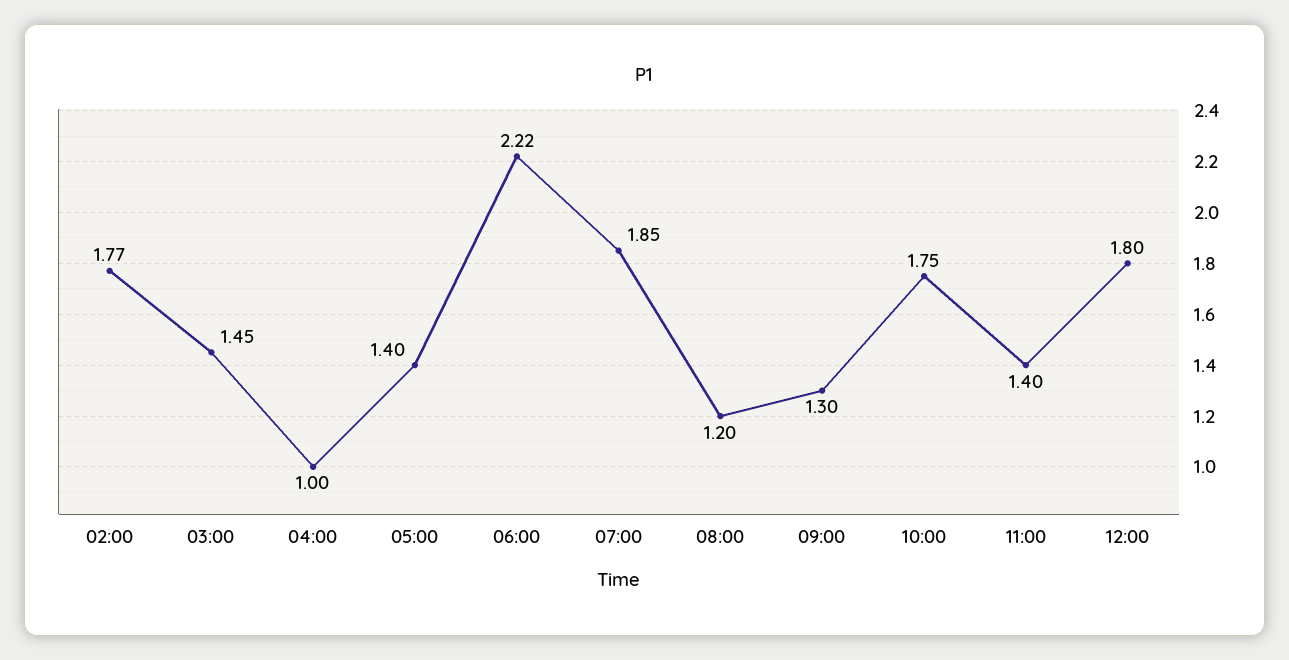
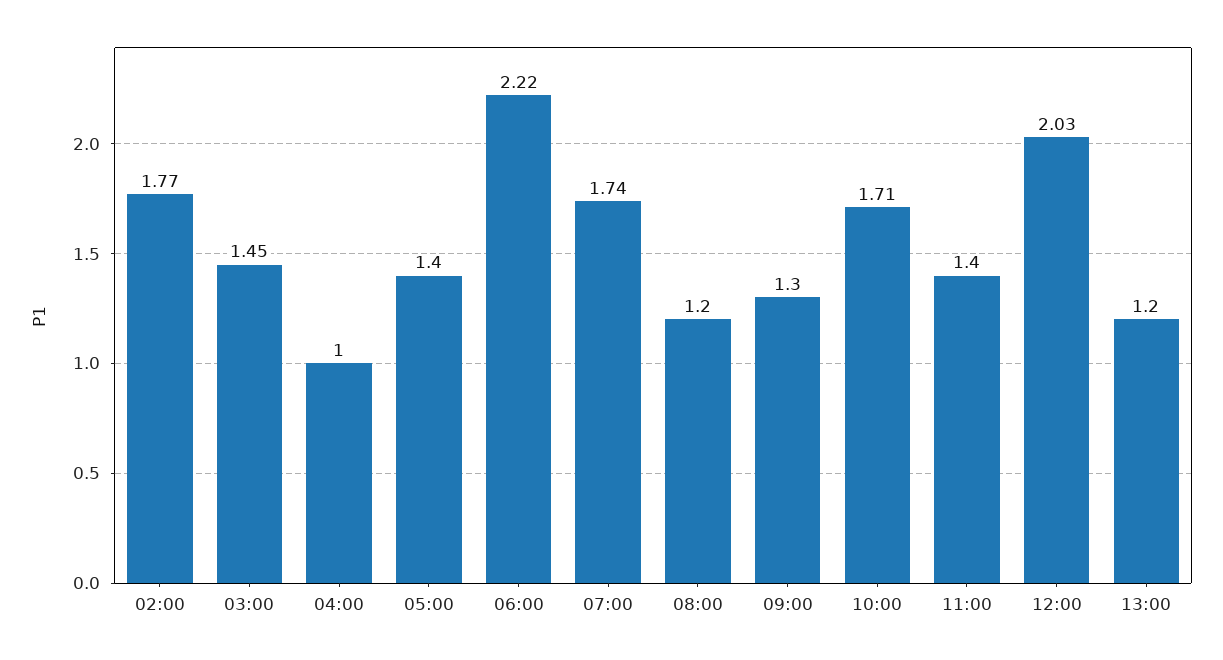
07:00: 1.85 -> 1.74
10:00: 1.75 -> 1.71
12:00: 1.8 -> 2.03
13:00: none -> 1.2

